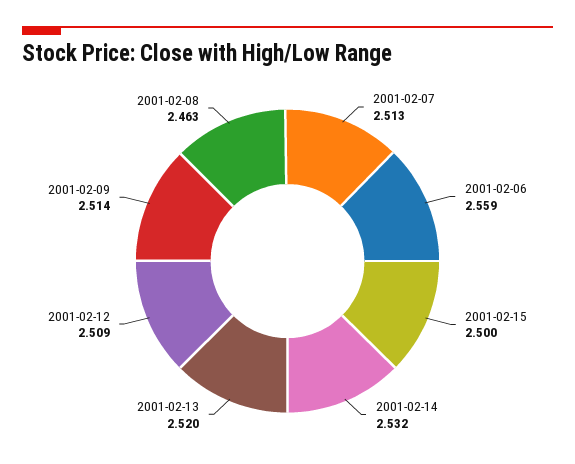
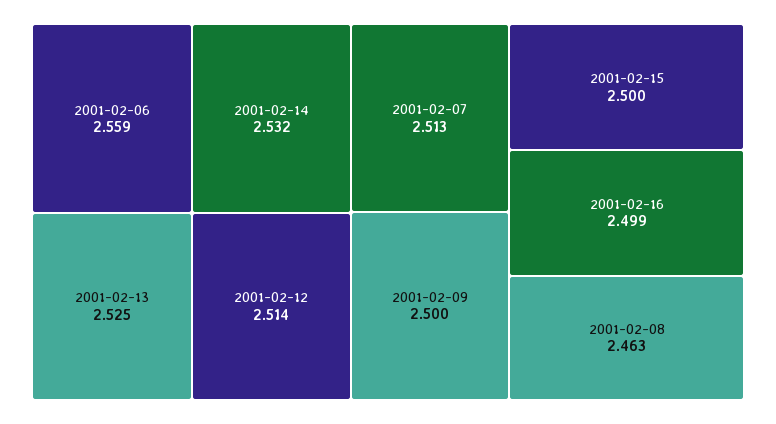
2001-02-13: 2.52 -> 2.525
2001-02-12: 2.509 -> 2.514
2001-02-09: 2.514 -> 2.5
2001-02-16: none -> 2.499

